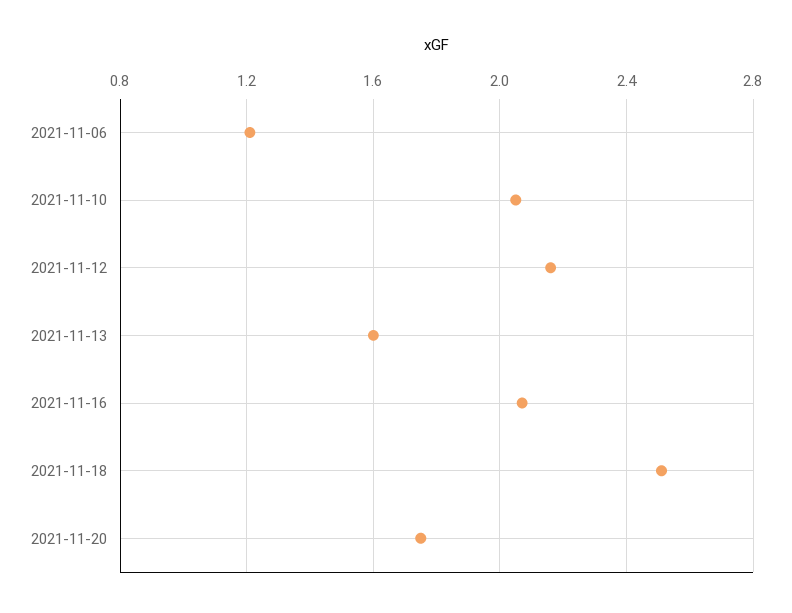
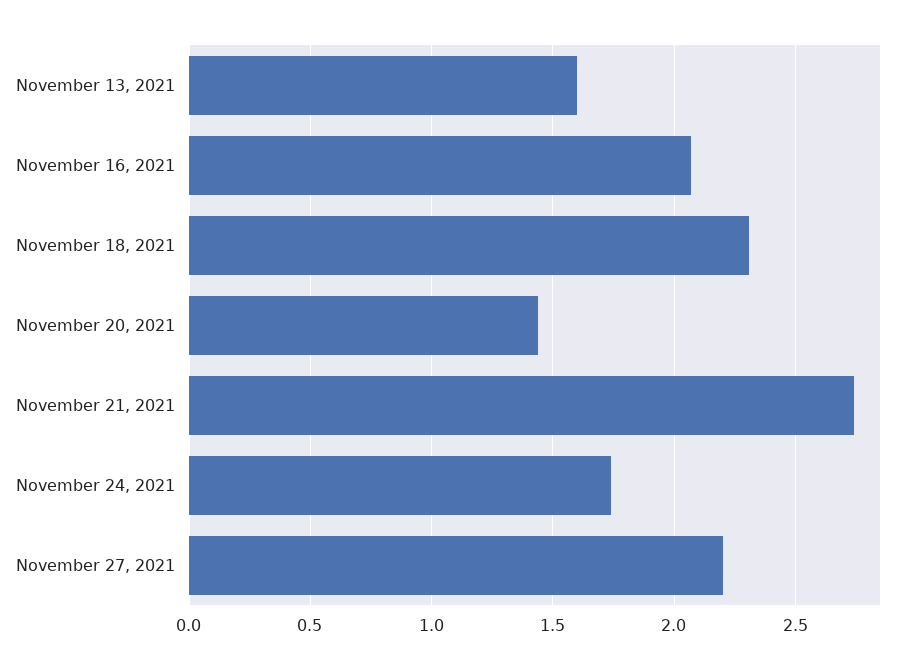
2021-11-06: 1.2 -> none
2021-11-10: 2.05 -> none
2021-11-12: 2.15 -> none
2021-11-18: 2.5 -> 2.3
2021-11-20: 1.75 -> 1.45
November 21, 2021: none -> 2.75
November 24, 2021: none -> 1.75
November 27, 2021: none -> 2.2

